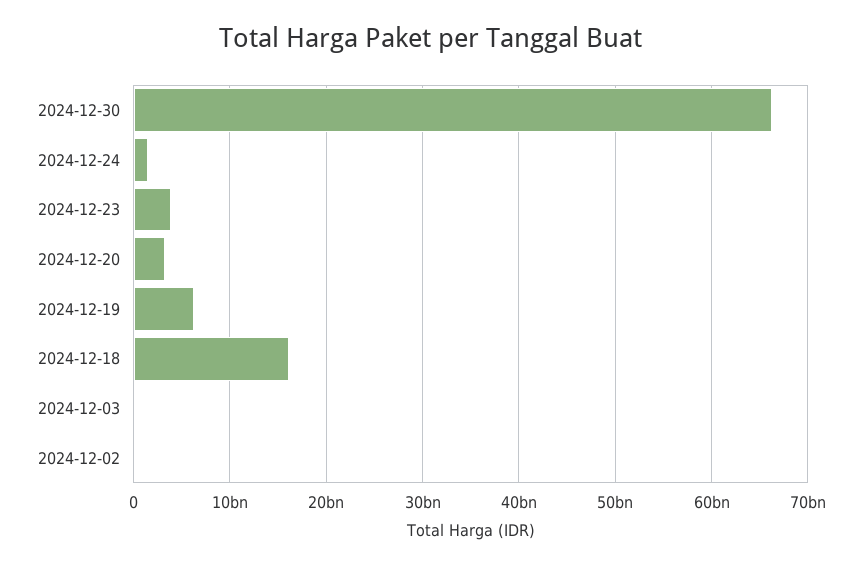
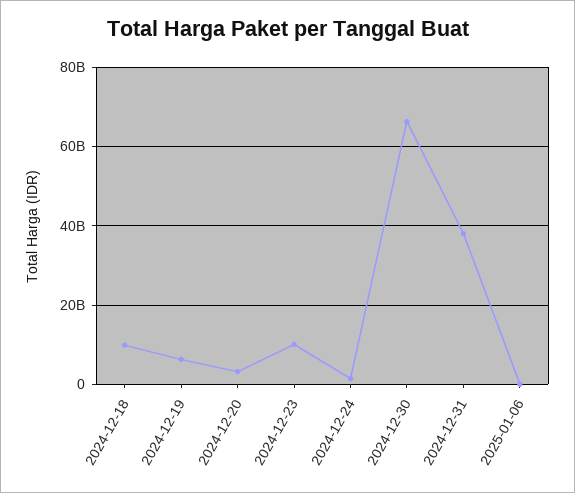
2024-12-23: 4000000000 -> 10000000000
2024-12-18: 16000000000 -> 10000000000
2024-12-03: 0 -> none
2024-12-02: 0 -> none
2024-12-31: none -> 38000000000
2025-01-06: none -> 0

